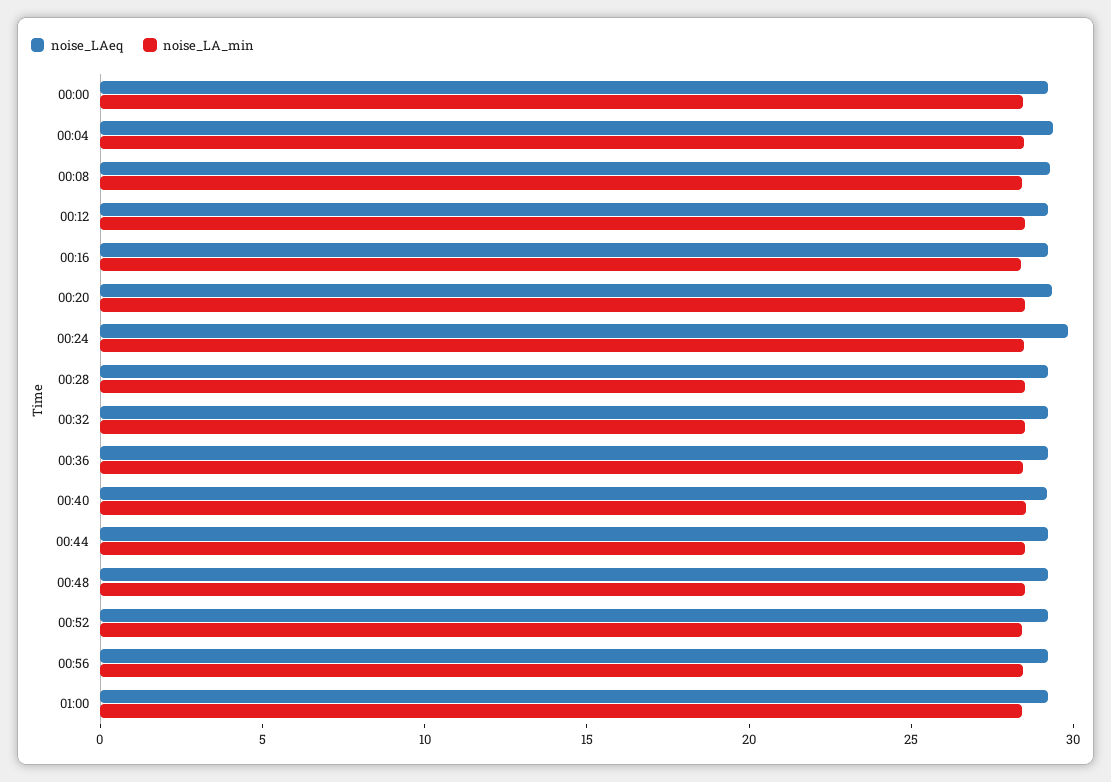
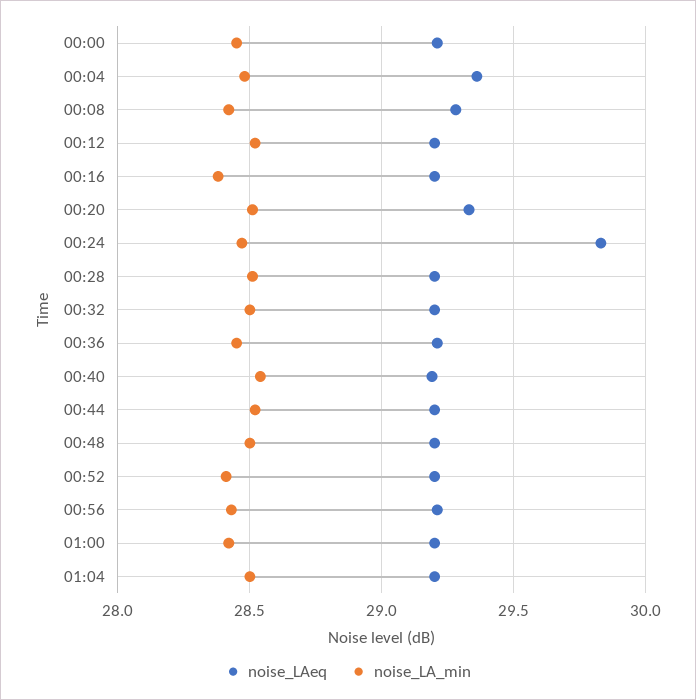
noise_LAeq, 01:04: none -> 29.2
noise_LA_min, 01:04: none -> 28.5

